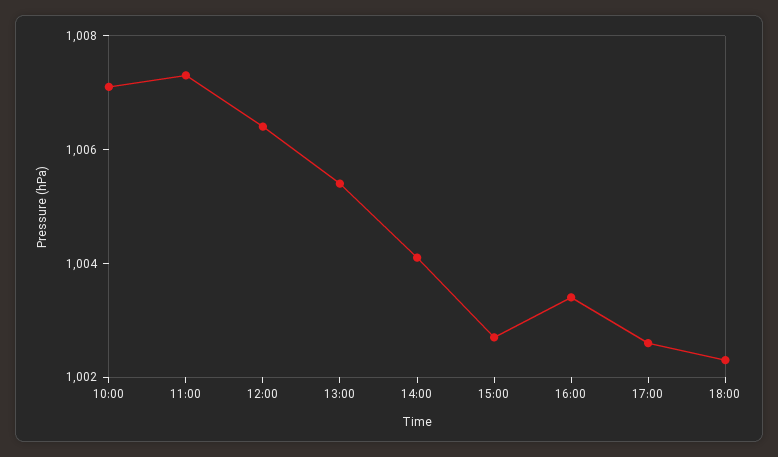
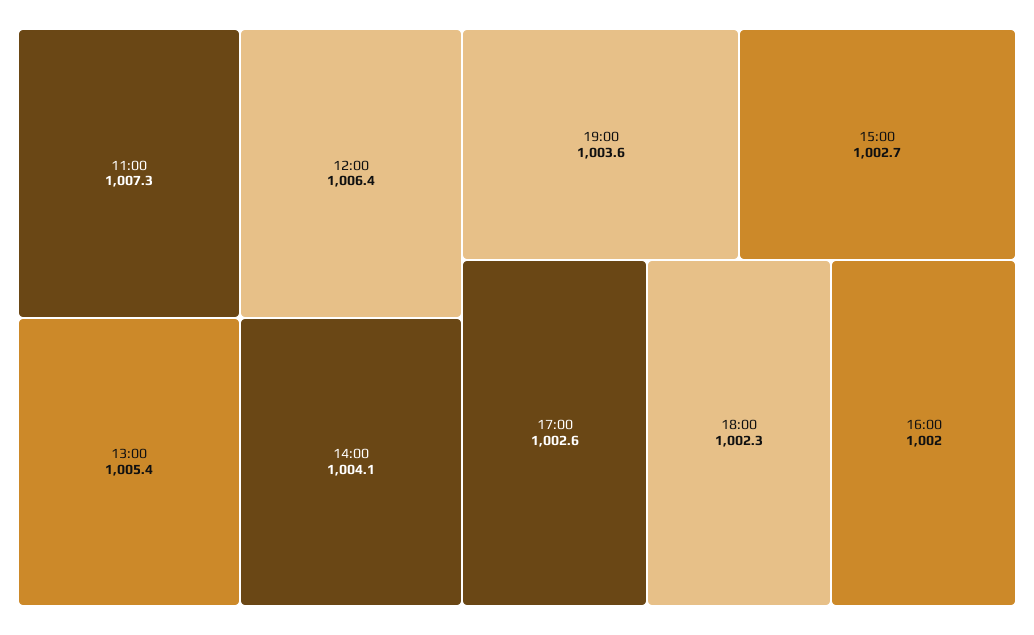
10:00: 1007 -> none
16:00: 1003.5 -> 1002
19:00: none -> 1003.6

